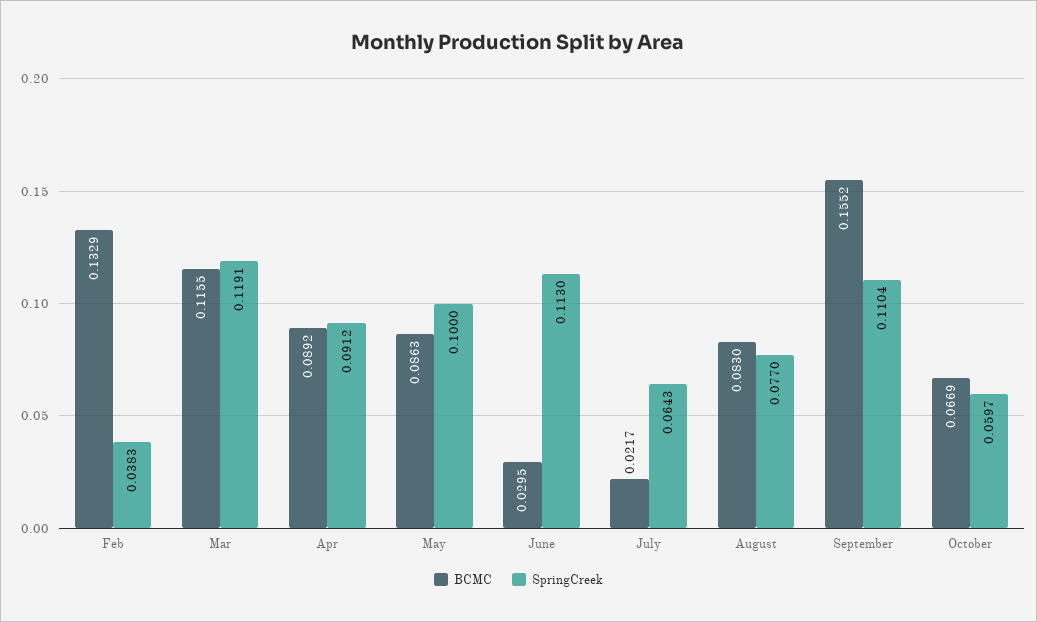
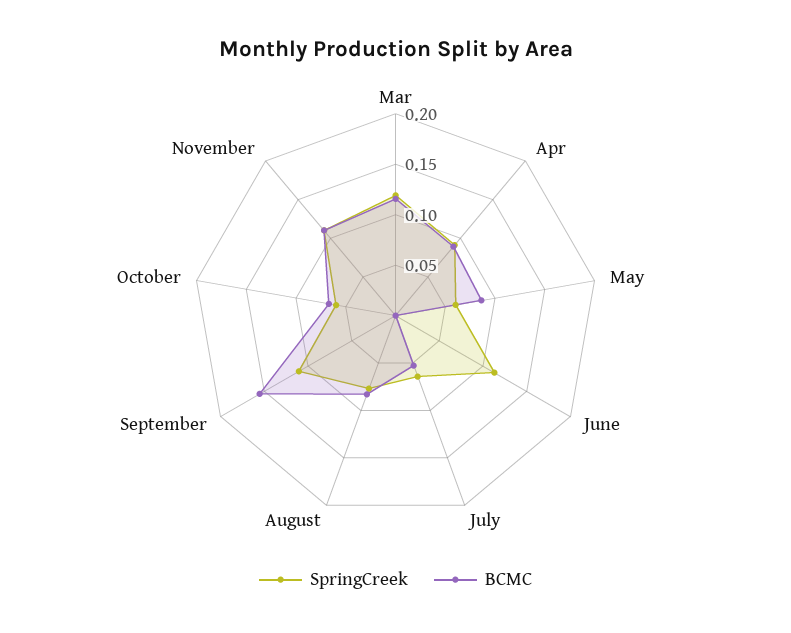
BCMC, Feb: 0.1329 -> none
SpringCreek, Feb: 0.0383 -> none
SpringCreek, May: 0.1 -> 0.06
BCMC, June: 0.0295 -> 0
BCMC, July: 0.0217 -> 0.05
SpringCreek, November: none -> 0.11
BCMC, November: none -> 0.11

